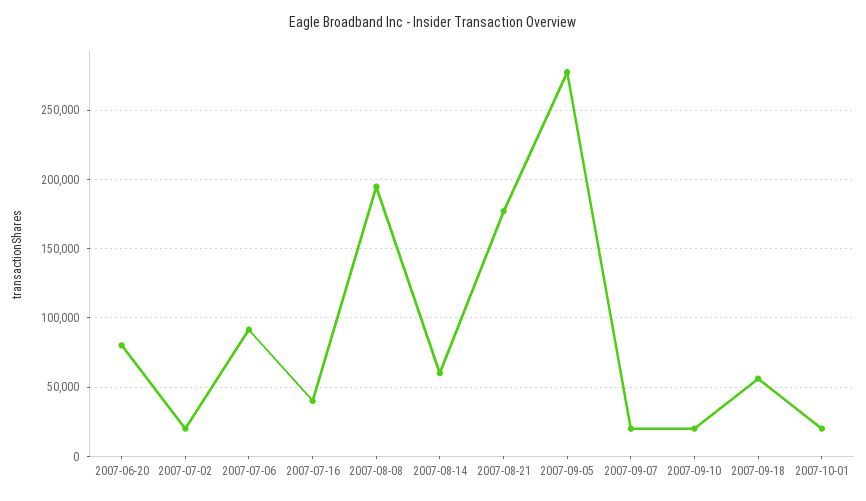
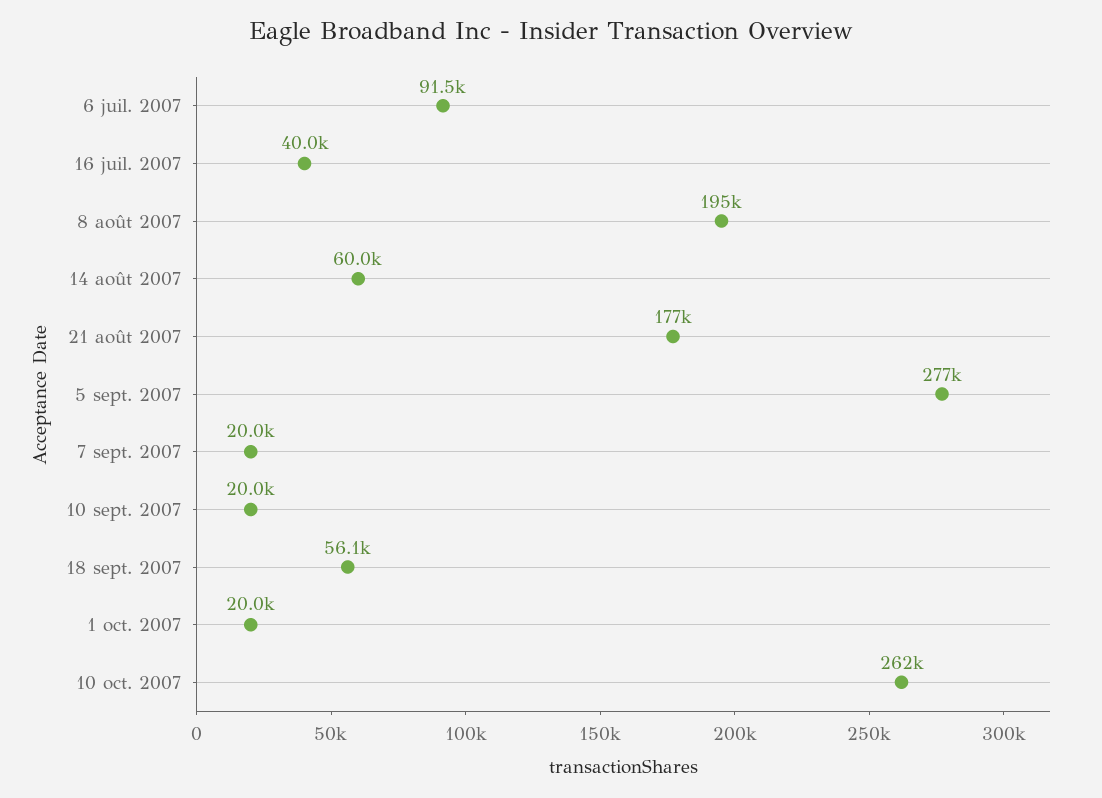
2007-06-20: 80000 -> none
2007-07-02: 20000 -> none
10 oct. 2007: none -> 262000

